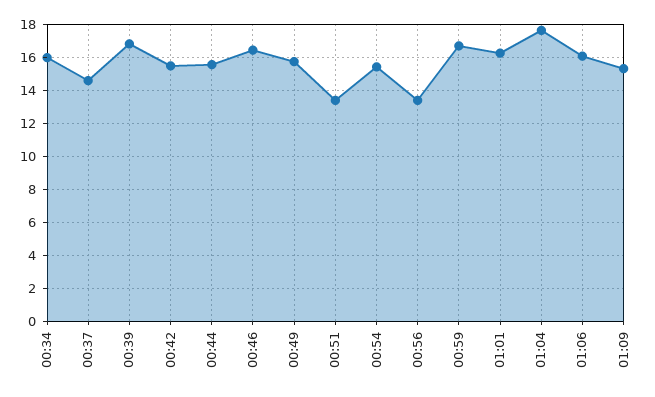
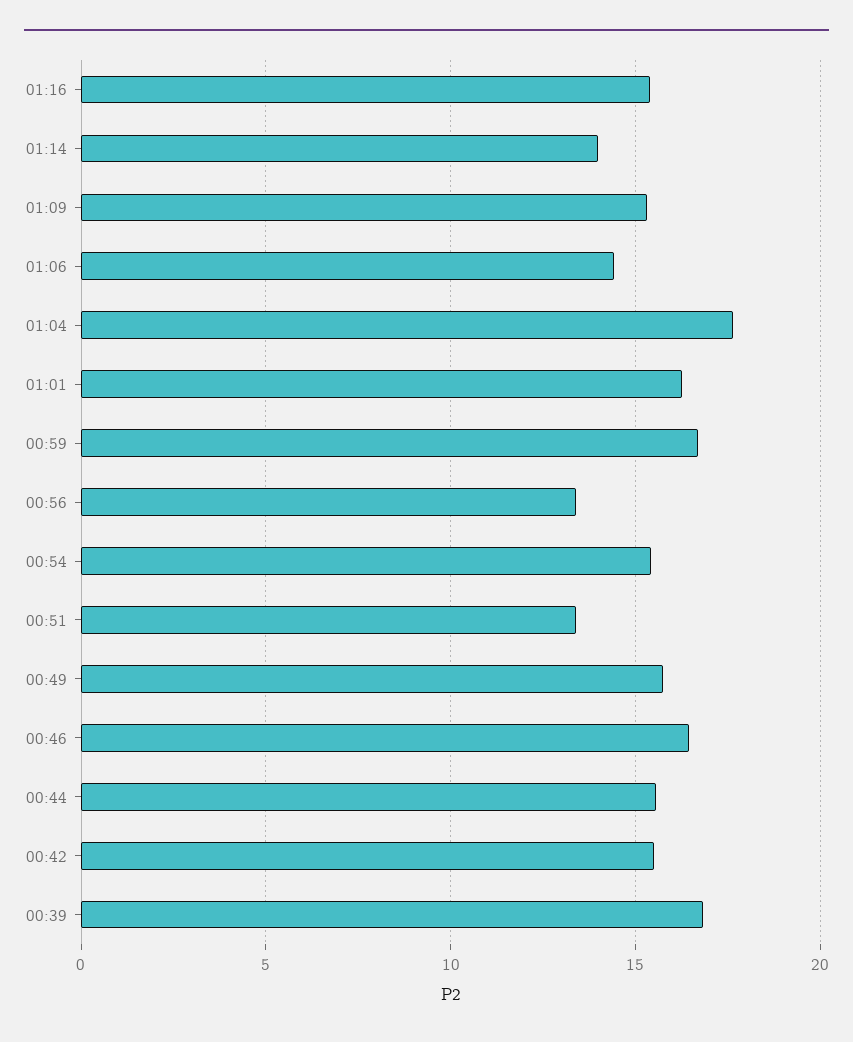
00:34: 16 -> none
00:37: 14.5 -> none
01:06: 16 -> 14.5
01:16: none -> 15.5
01:14: none -> 14

